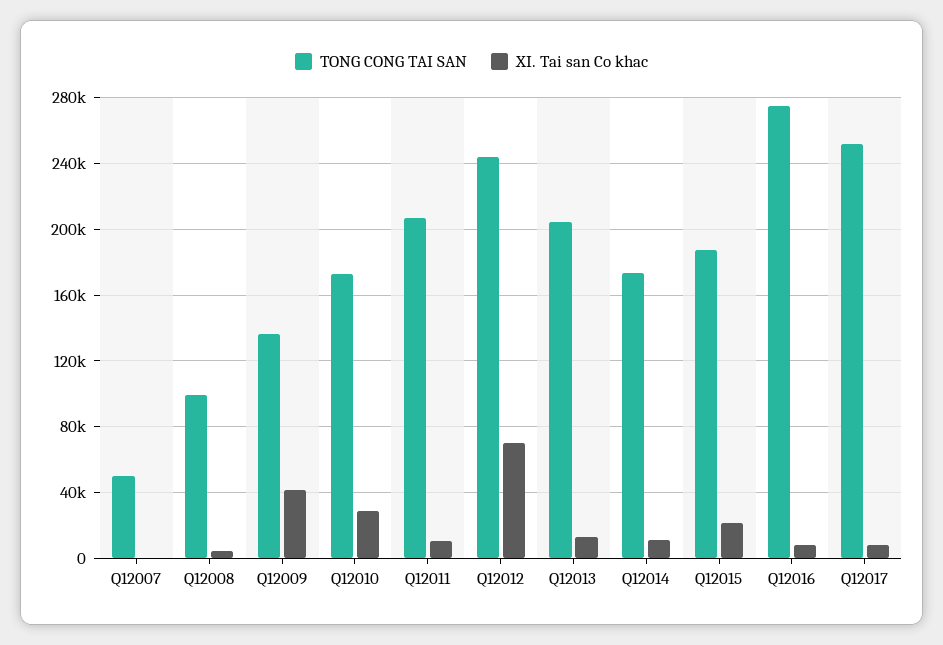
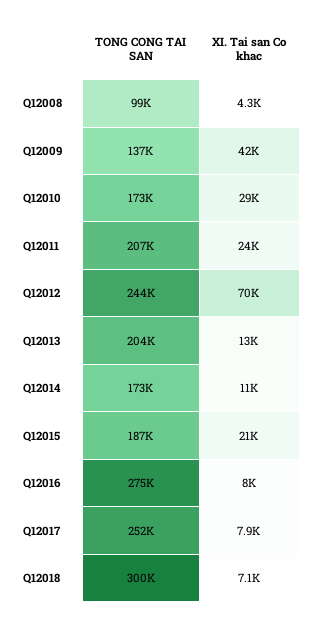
TONG CONG TAI SAN, Q12007: 50000 -> none
XI. Tai san Co khac, Q12007: 0 -> none
XI. Tai san Co khac, Q12011: 10000 -> 24000
TONG CONG TAI SAN, Q12018: none -> 300000
XI. Tai san Co khac, Q12018: none -> 7100

